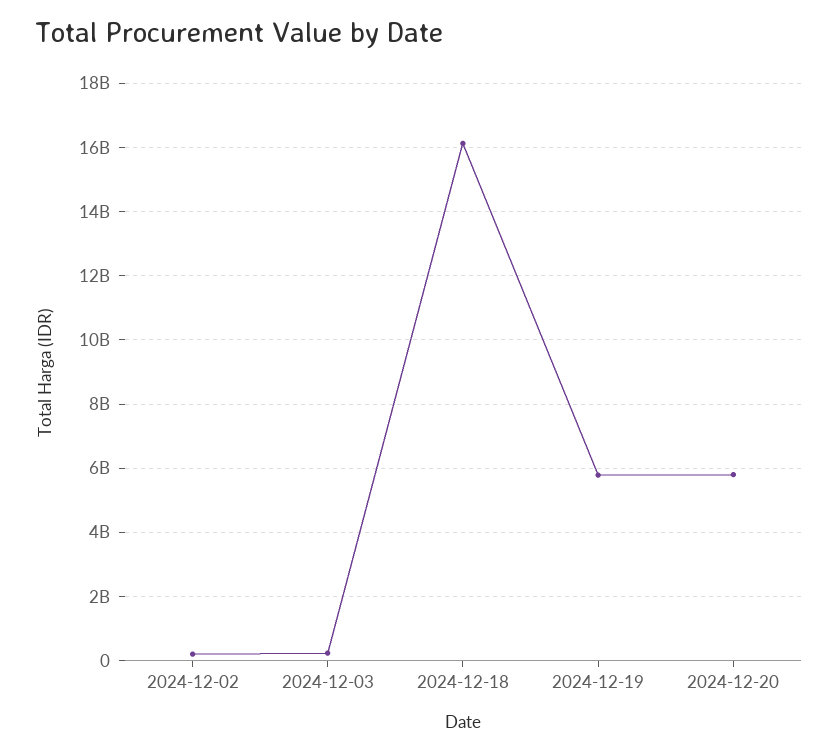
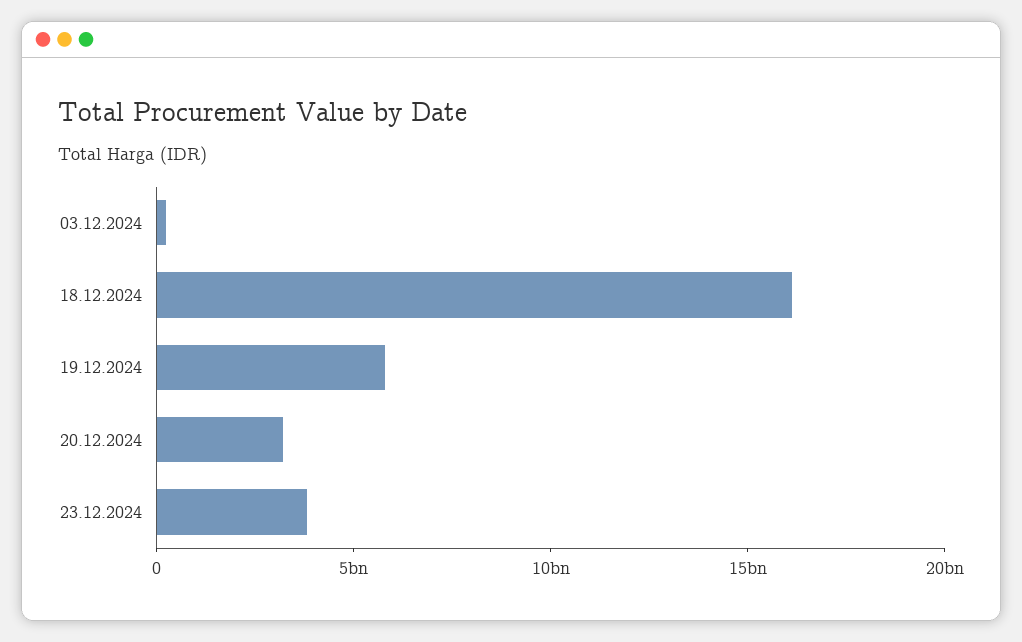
2024-12-02: 200000000 -> none
2024-12-20: 5800000000 -> 3000000000
23.12.2024: none -> 4000000000

